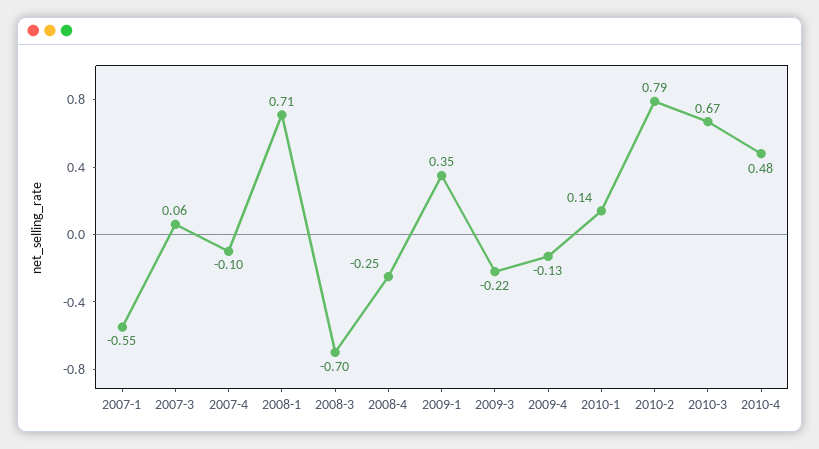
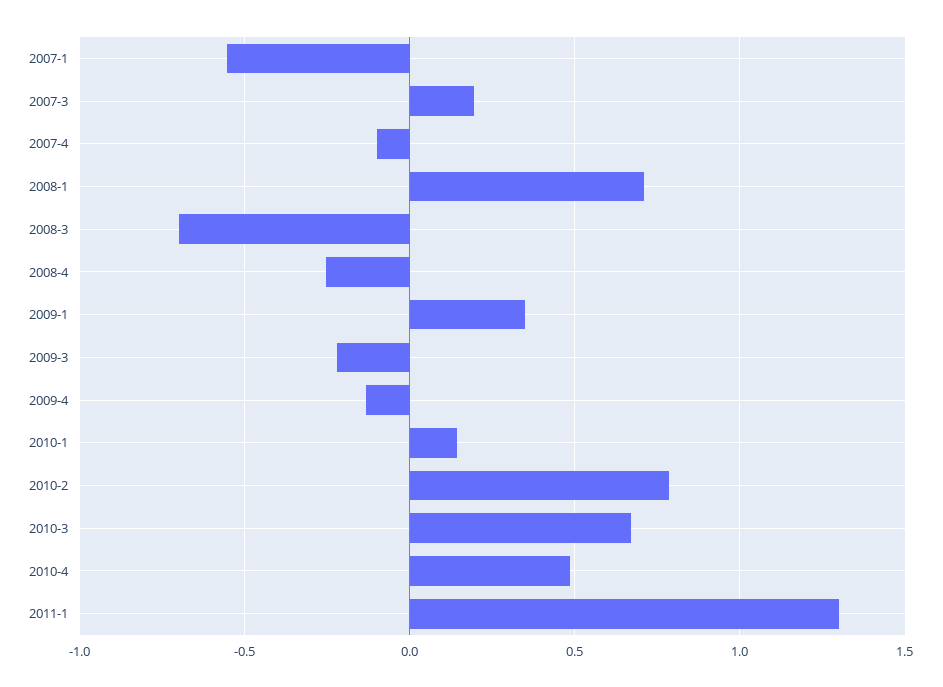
2007-3: 0.06 -> 0.2
2011-1: none -> 1.3

